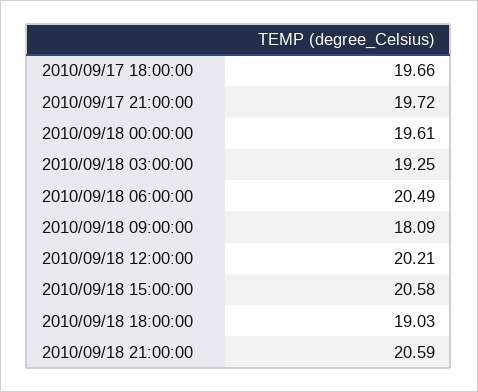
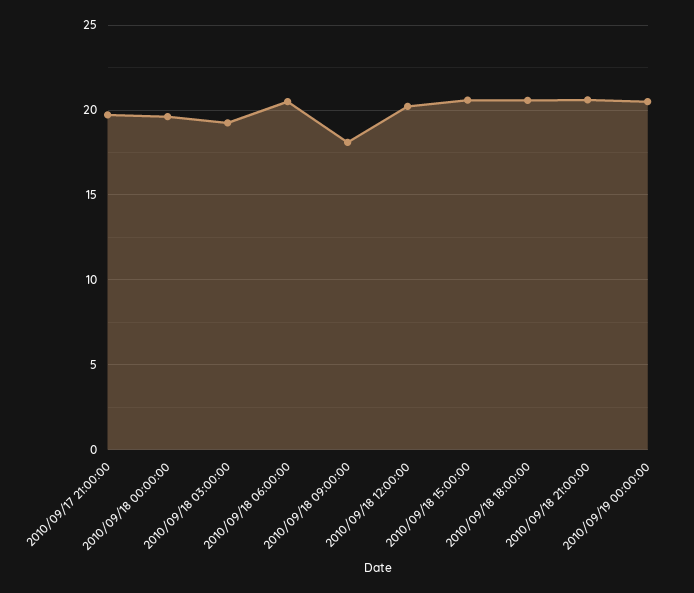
2010/09/17 18:00:00: 19.66 -> none
2010/09/18 18:00:00: 19.03 -> 20.5
2010/09/19 00:00:00: none -> 20.5

